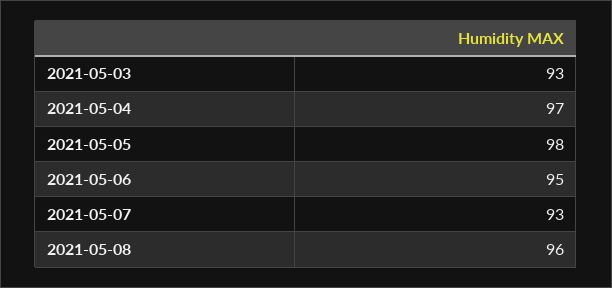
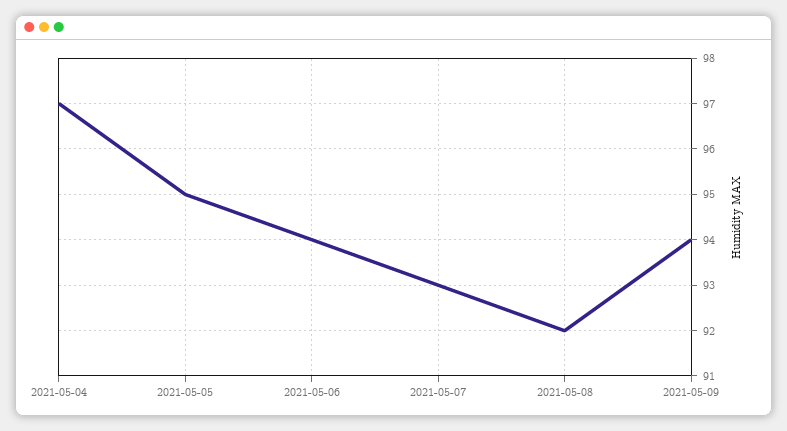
2021-05-03: 93 -> none
2021-05-05: 98 -> 95
2021-05-06: 95 -> 94
2021-05-08: 96 -> 92
2021-05-09: none -> 94

